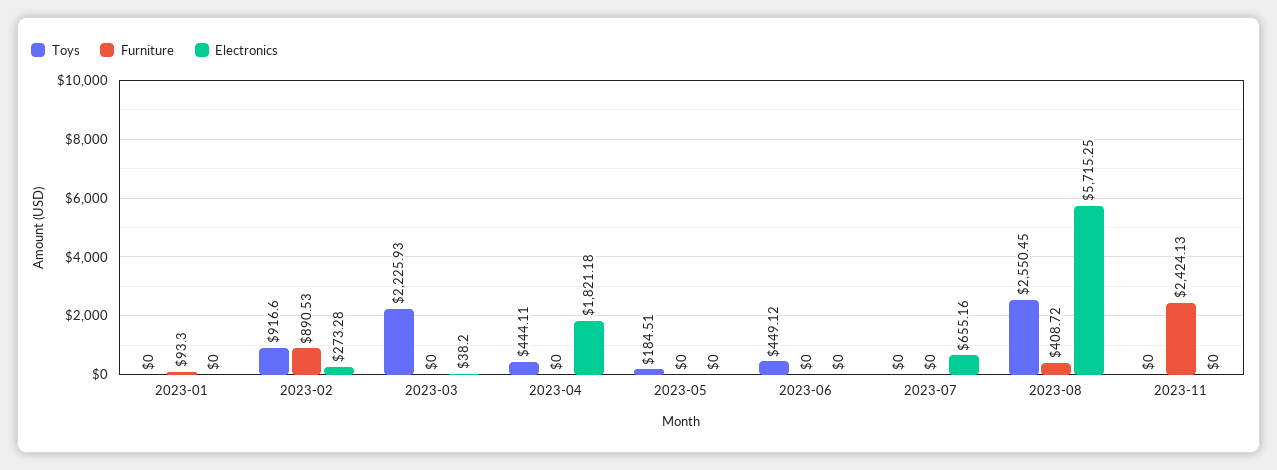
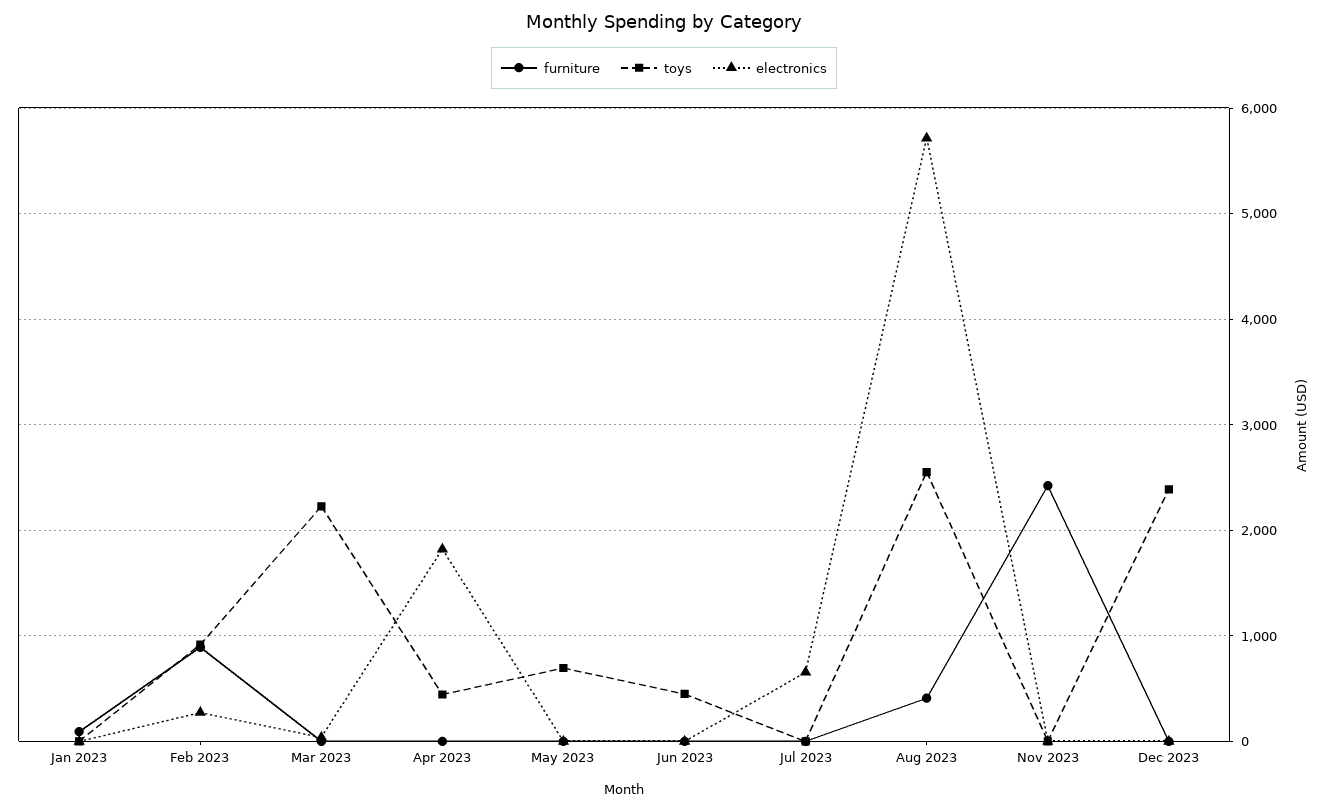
Toys, 2023-05: 184.51 -> 700
Furniture, Dec 2023: none -> 0
Toys, Dec 2023: none -> 2400
Electronics, Dec 2023: none -> 0

